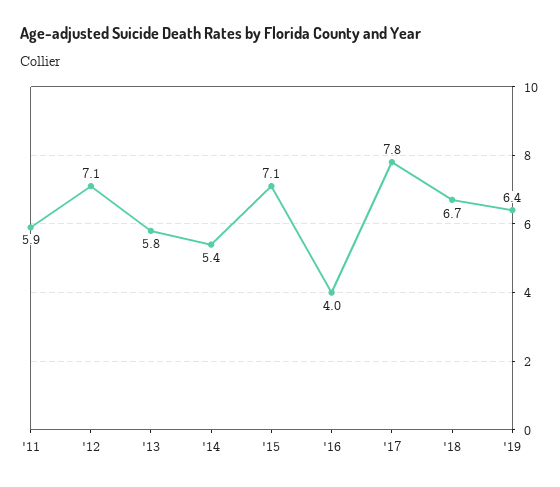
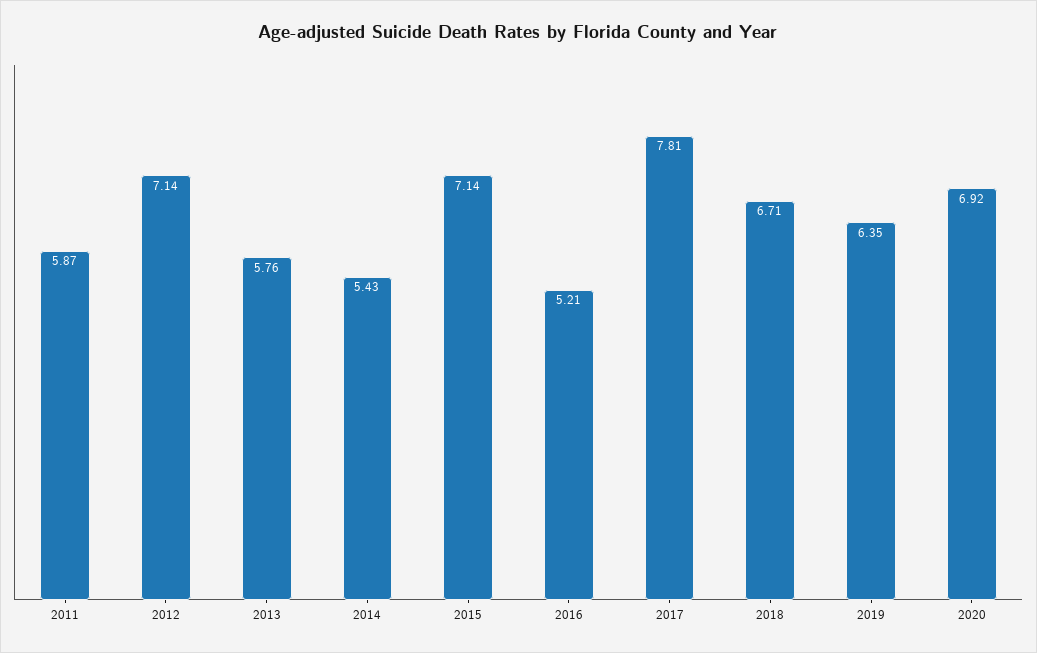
'16: 4 -> 5.21
2020: none -> 6.92

